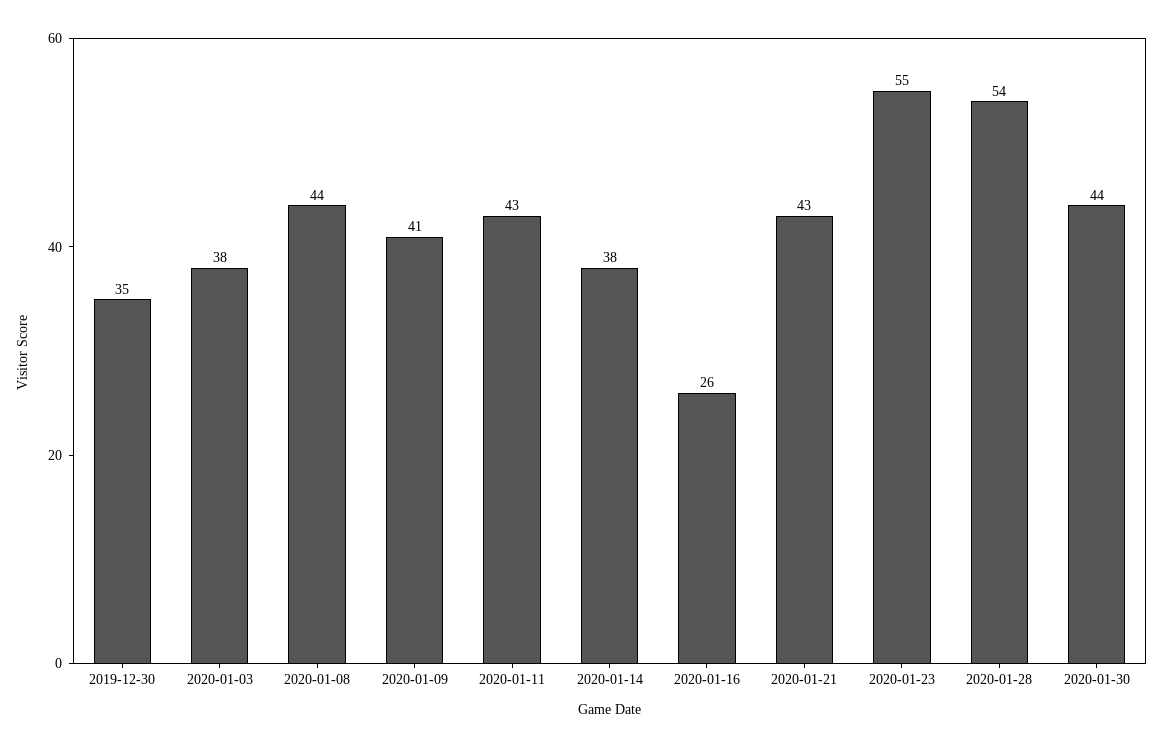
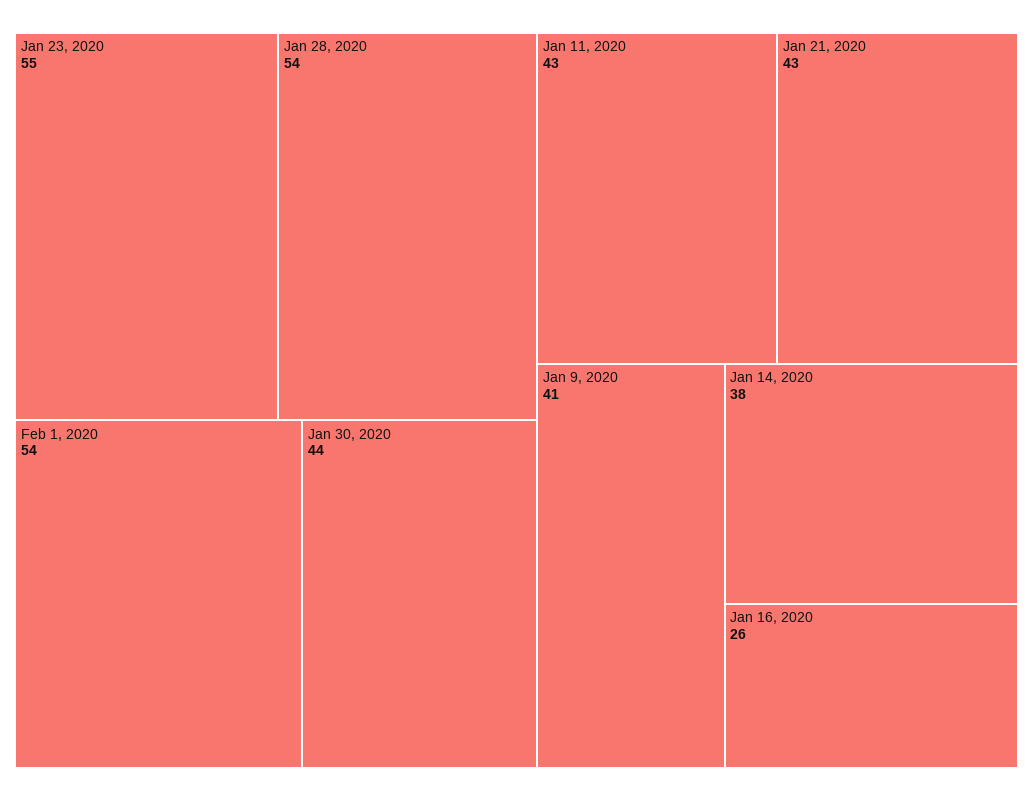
2019-12-30: 35 -> none
2020-01-03: 38 -> none
2020-01-08: 44 -> none
Feb 1, 2020: none -> 54

